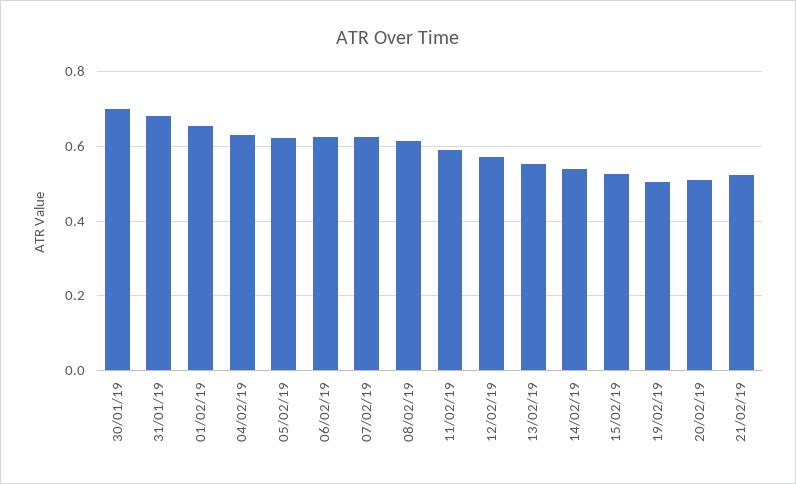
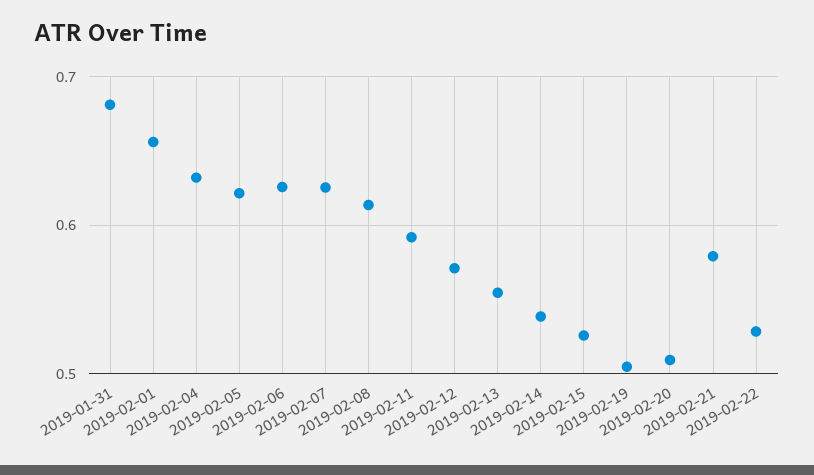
30/01/19: 0.7 -> none
21/02/19: 0.52 -> 0.58
2019-02-22: none -> 0.53

